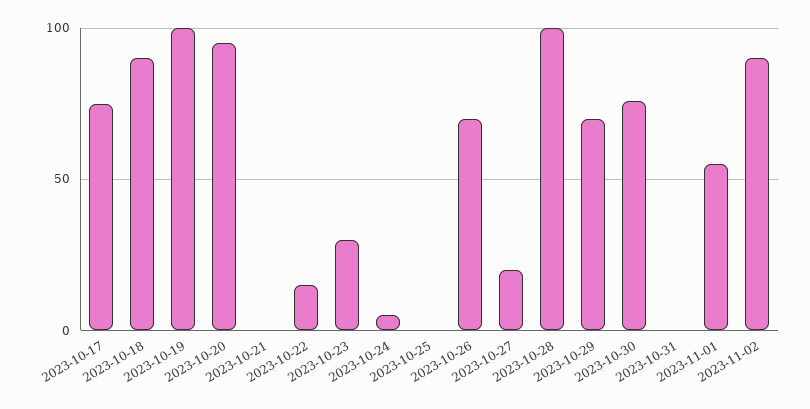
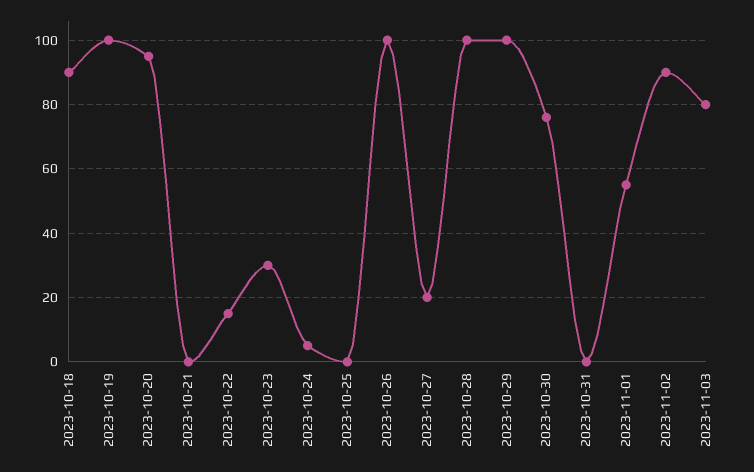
2023-10-17: 75 -> none
2023-10-26: 70 -> 100
2023-10-29: 70 -> 100
2023-11-03: none -> 80

